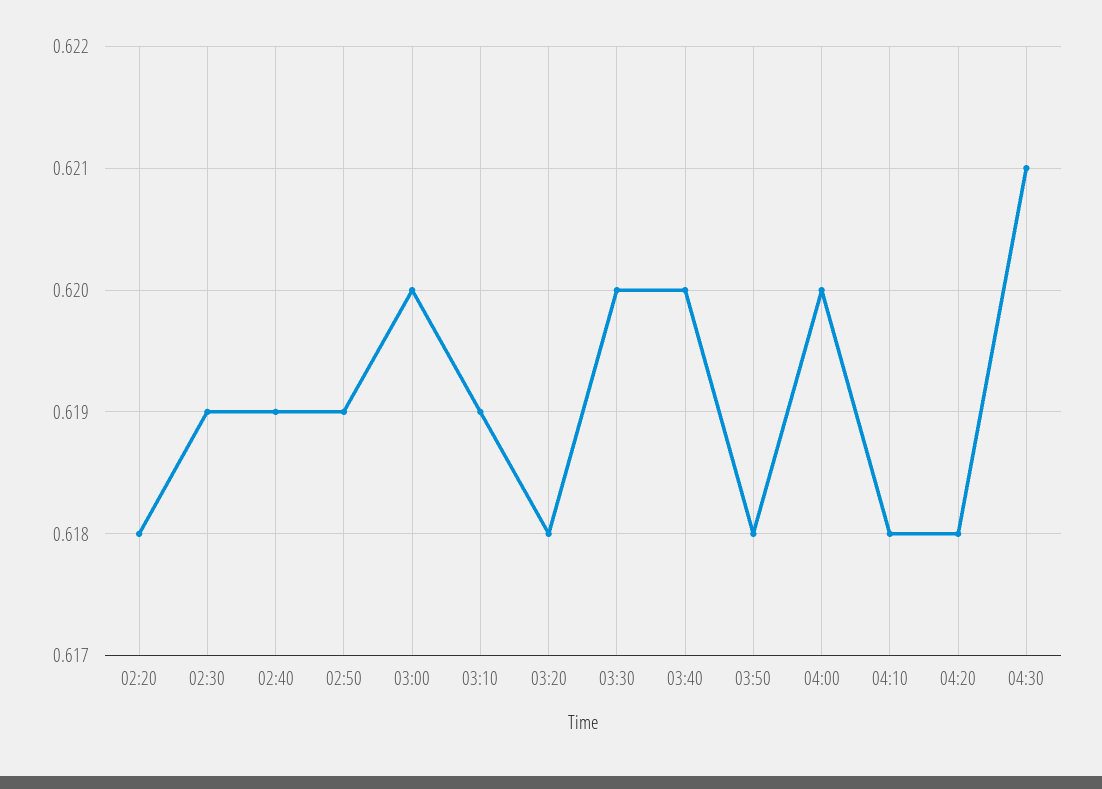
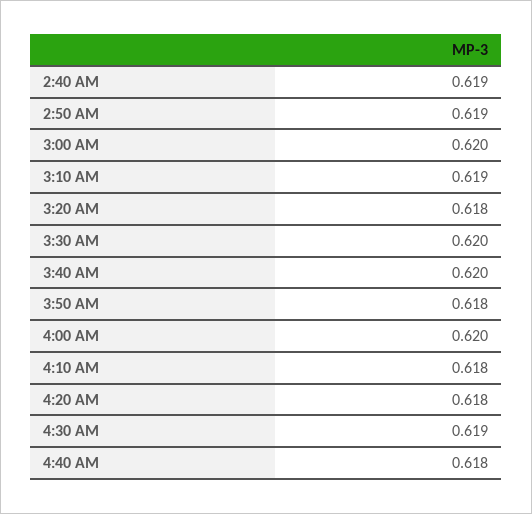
02:20: 0.618 -> none
02:30: 0.619 -> none
04:30: 0.621 -> 0.619
4:40 AM: none -> 0.618

